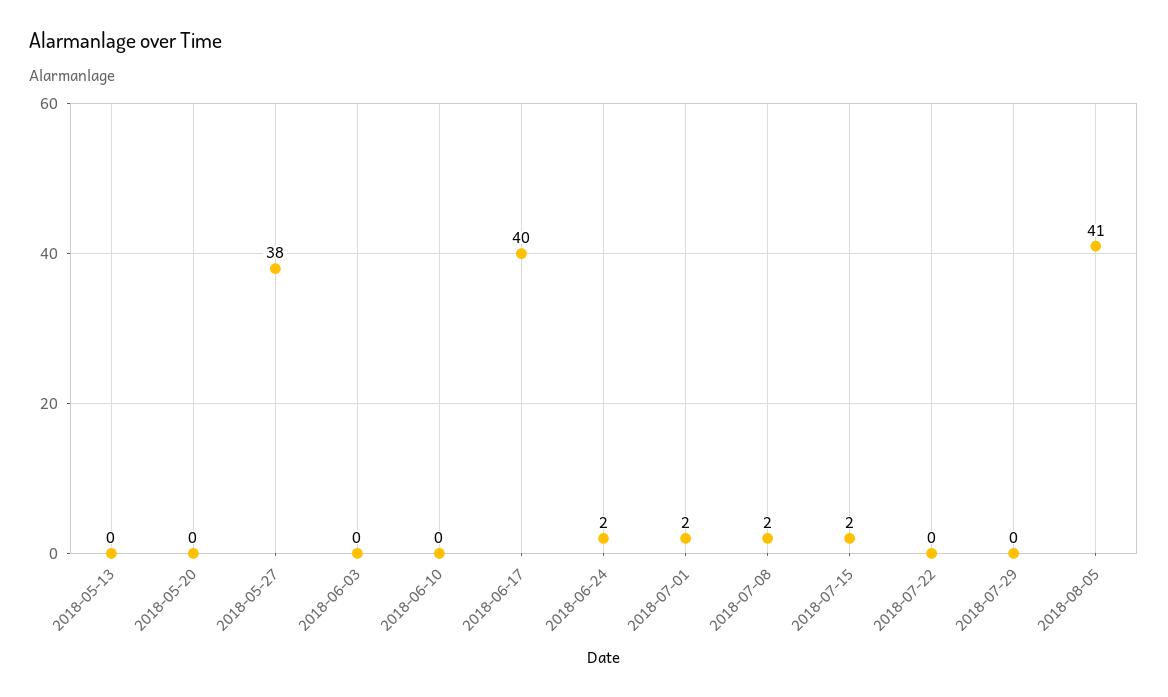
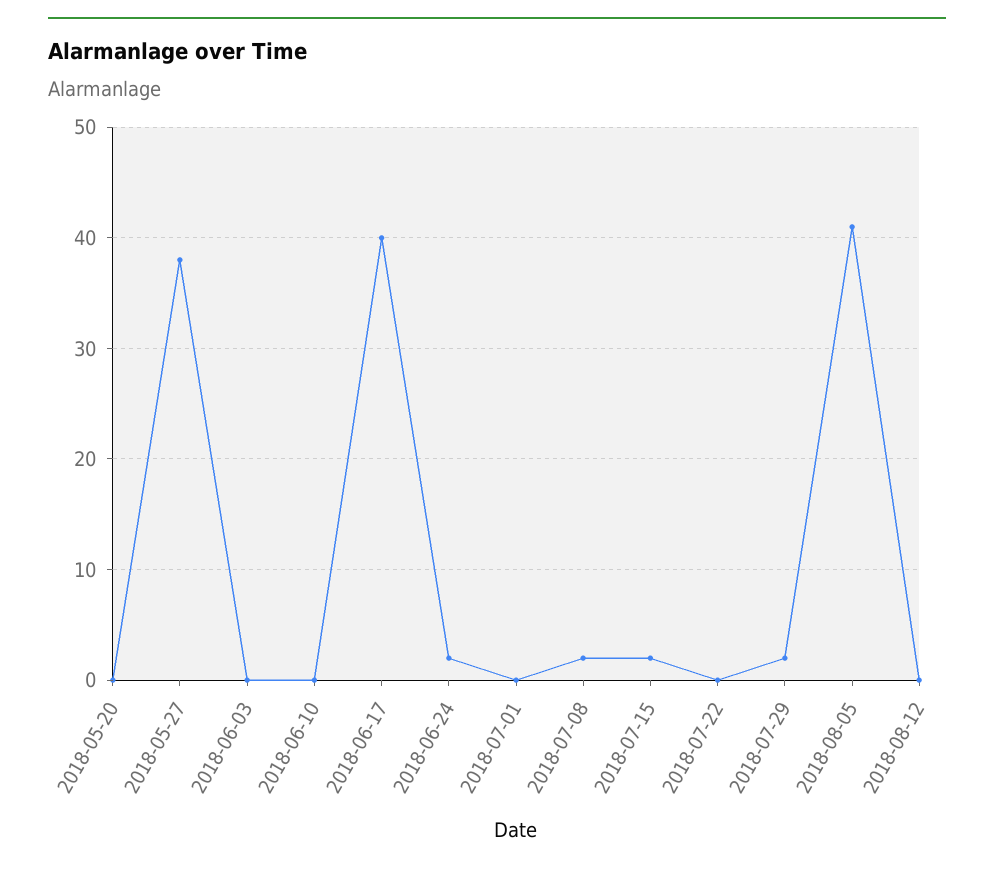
2018-05-13: 0 -> none
2018-07-01: 2 -> 0
2018-07-29: 0 -> 2
2018-08-12: none -> 0

